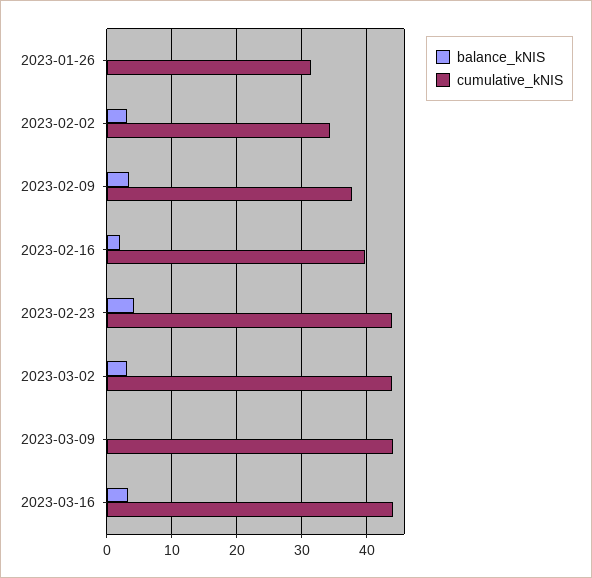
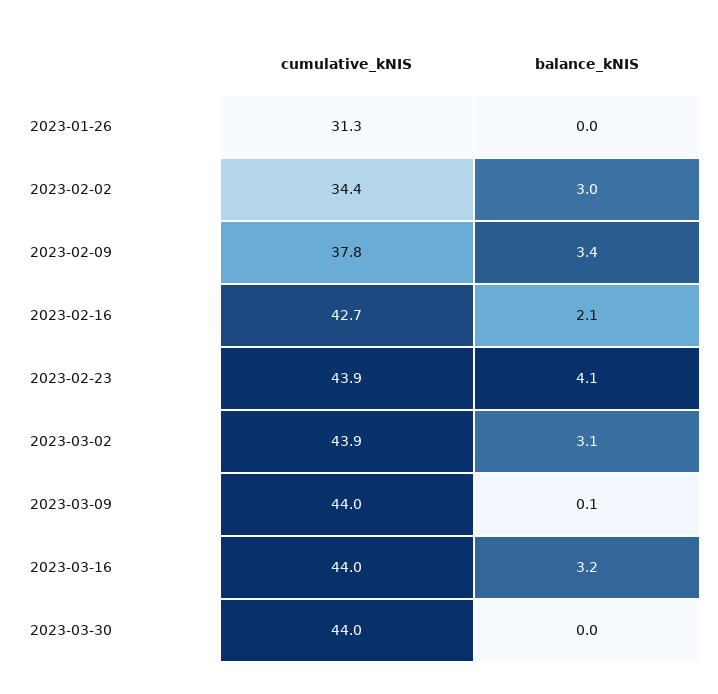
cumulative_kNIS, 2023-02-16: 40 -> 42.7
cumulative_kNIS, 2023-03-30: none -> 44
balance_kNIS, 2023-03-30: none -> 0

